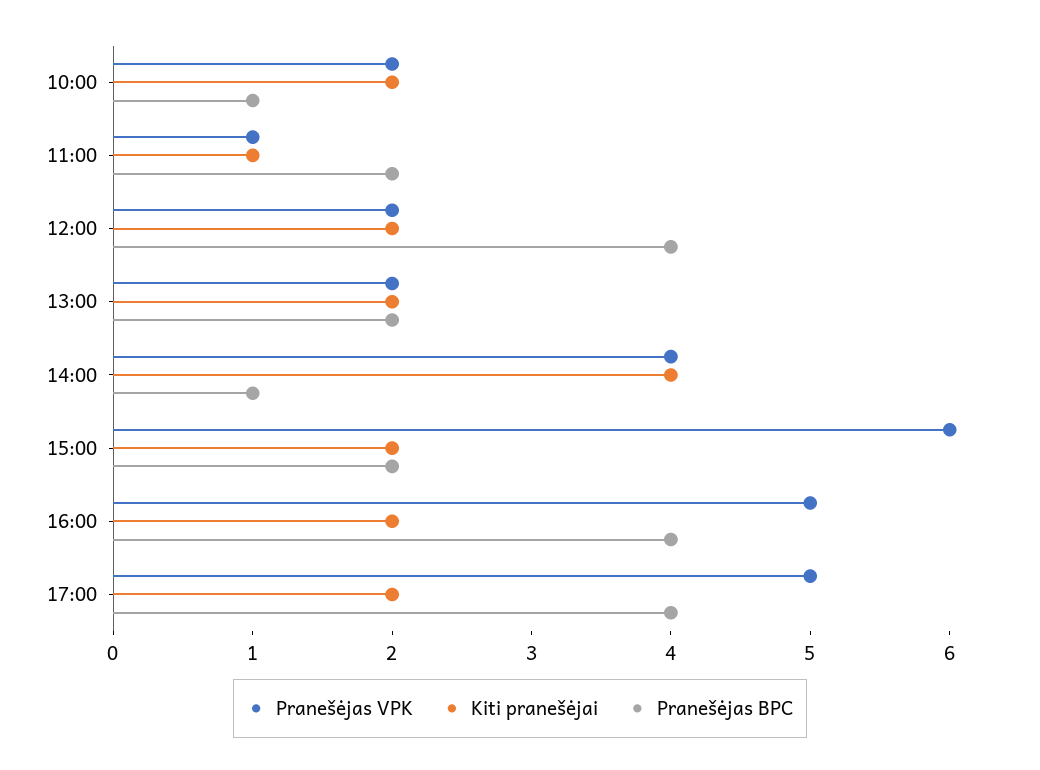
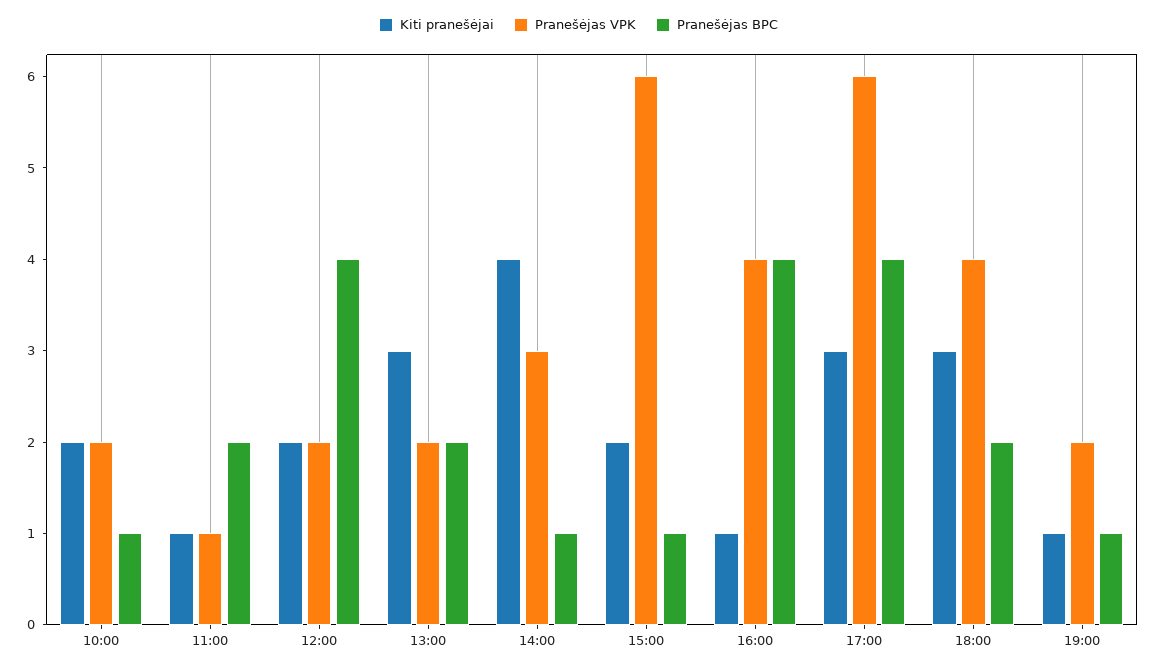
Kiti pranešėjai, 13:00: 2 -> 3
Pranešėjas VPK, 14:00: 4 -> 3
Pranešėjas BPC, 15:00: 2 -> 1
Pranešėjas VPK, 16:00: 5 -> 4
Kiti pranešėjai, 16:00: 2 -> 1
Pranešėjas VPK, 17:00: 5 -> 6
Kiti pranešėjai, 17:00: 2 -> 3
Kiti pranešėjai, 18:00: none -> 3
Pranešėjas VPK, 18:00: none -> 4
Pranešėjas BPC, 18:00: none -> 2
Kiti pranešėjai, 19:00: none -> 1
Pranešėjas VPK, 19:00: none -> 2
Pranešėjas BPC, 19:00: none -> 1

